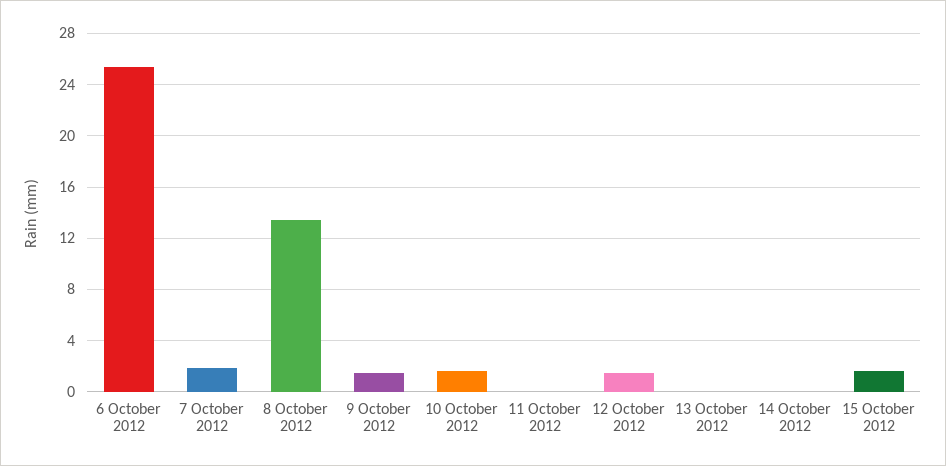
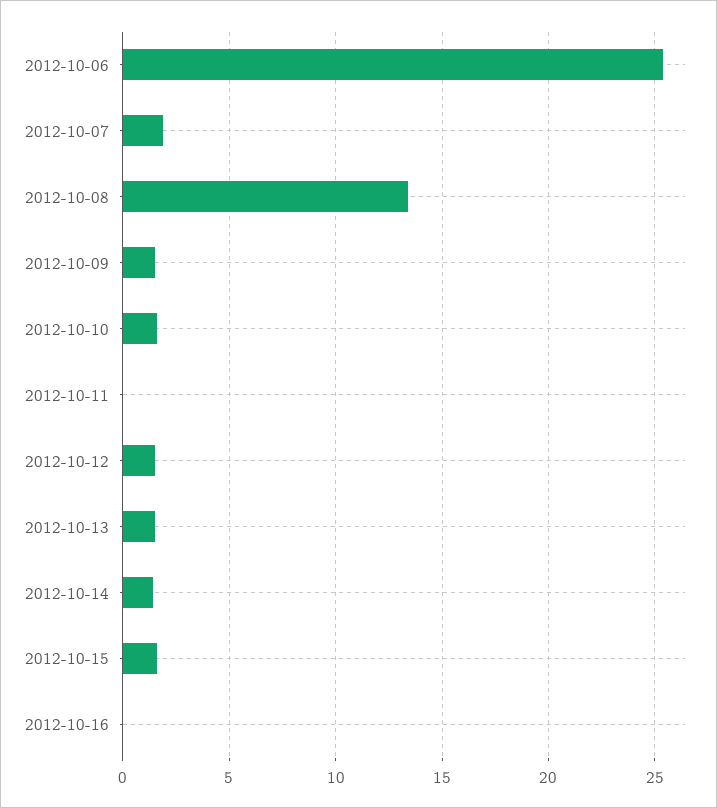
13 October 2012: 0 -> 1.5
14 October 2012: 0 -> 1.5
2012-10-16: none -> 0

